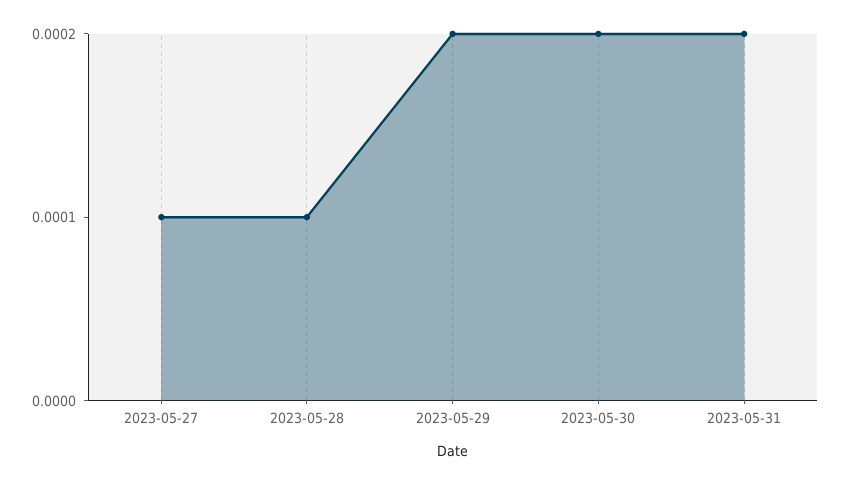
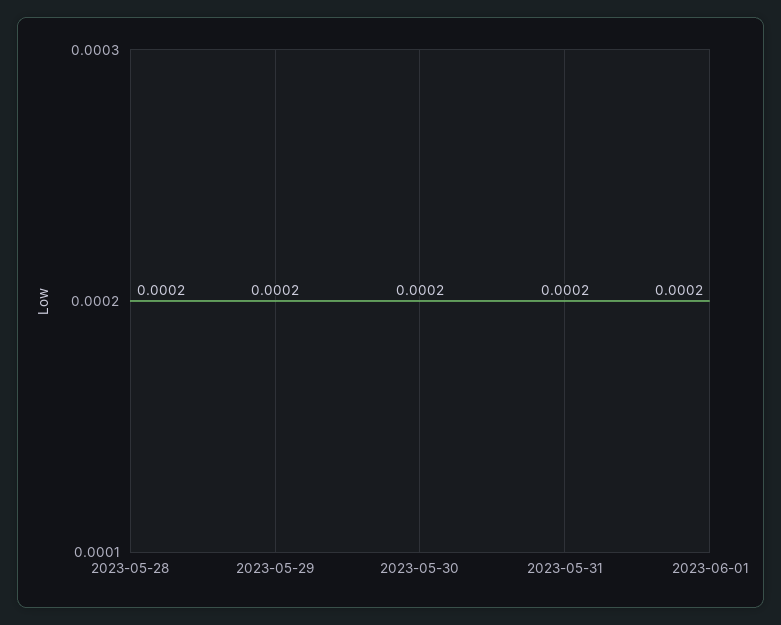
2023-05-27: 0.0001 -> none
2023-05-28: 0.0001 -> 0.0002
2023-06-01: none -> 0.0002

